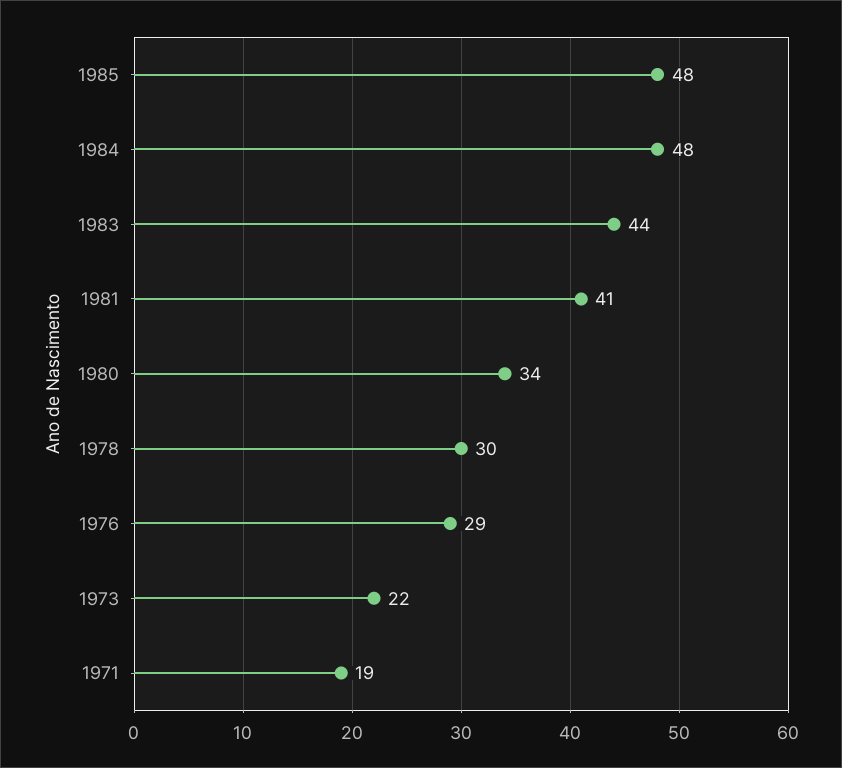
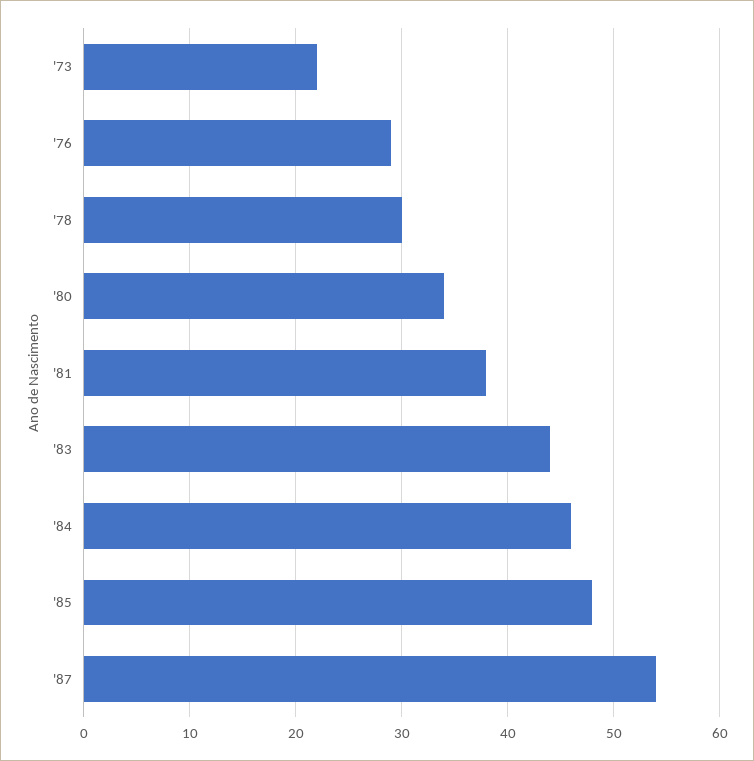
1984: 48 -> 46
1981: 41 -> 38
1971: 19 -> none
'87: none -> 54

